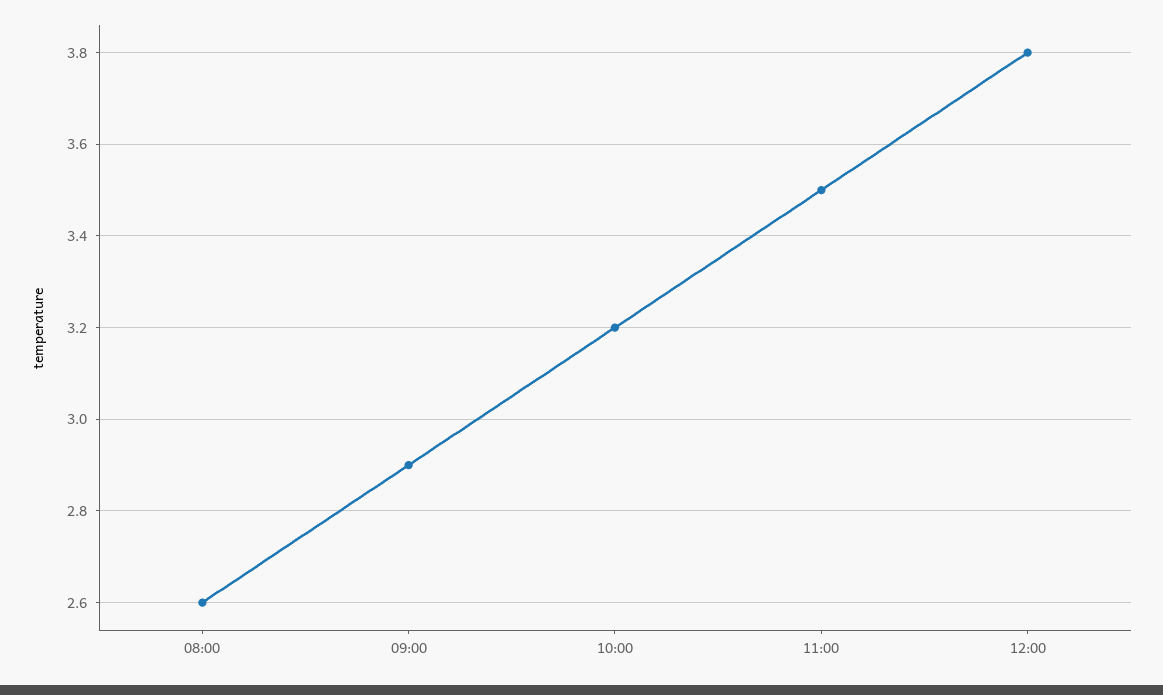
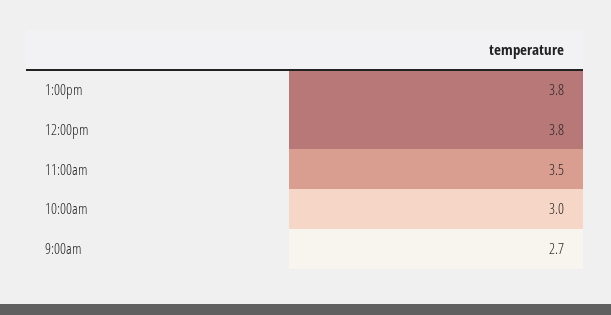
08:00: 2.6 -> none
09:00: 2.9 -> 2.7
10:00: 3.2 -> 3
1:00pm: none -> 3.8

